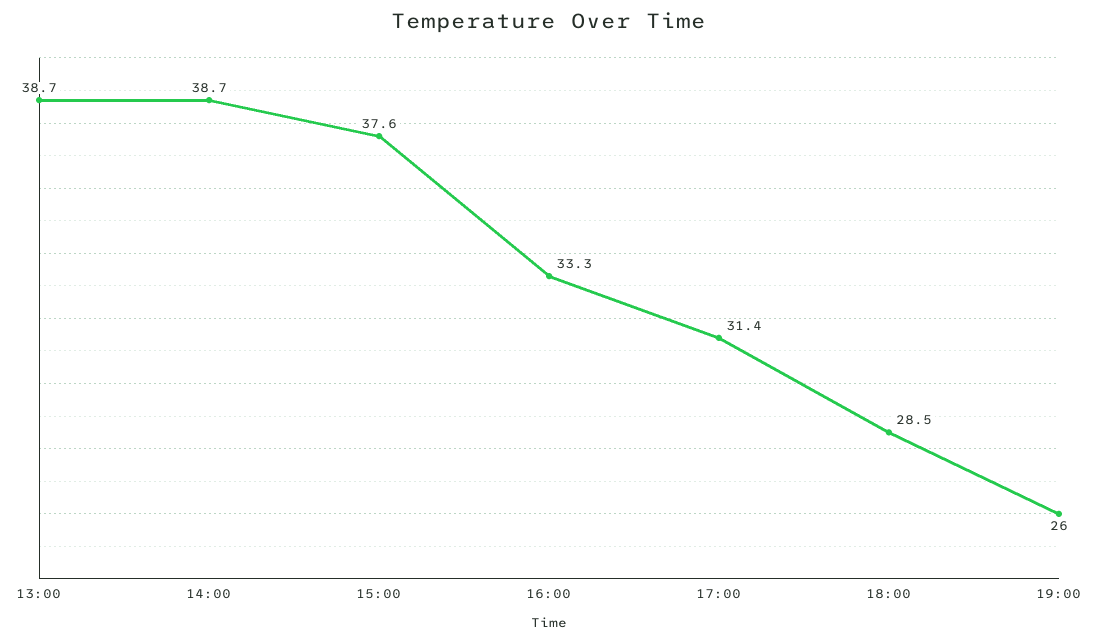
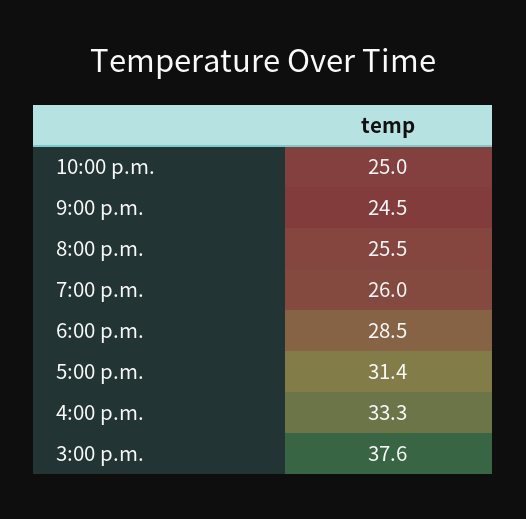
13:00: 38.7 -> none
14:00: 38.7 -> none
10:00 p.m.: none -> 25
9:00 p.m.: none -> 24.5
8:00 p.m.: none -> 25.5

